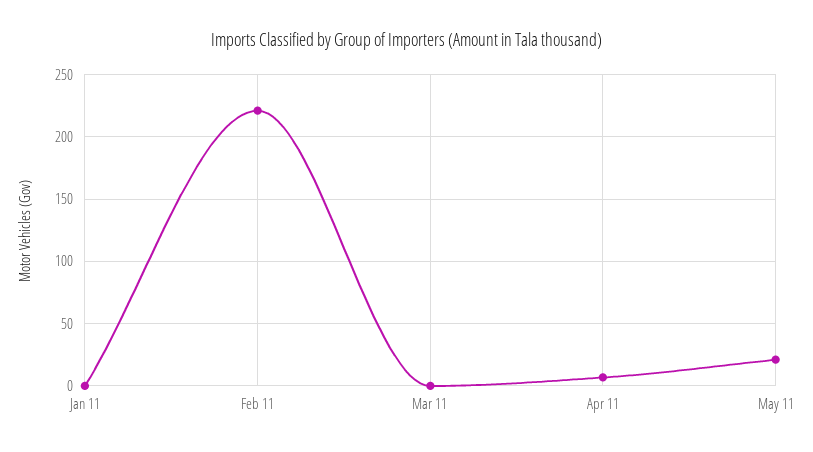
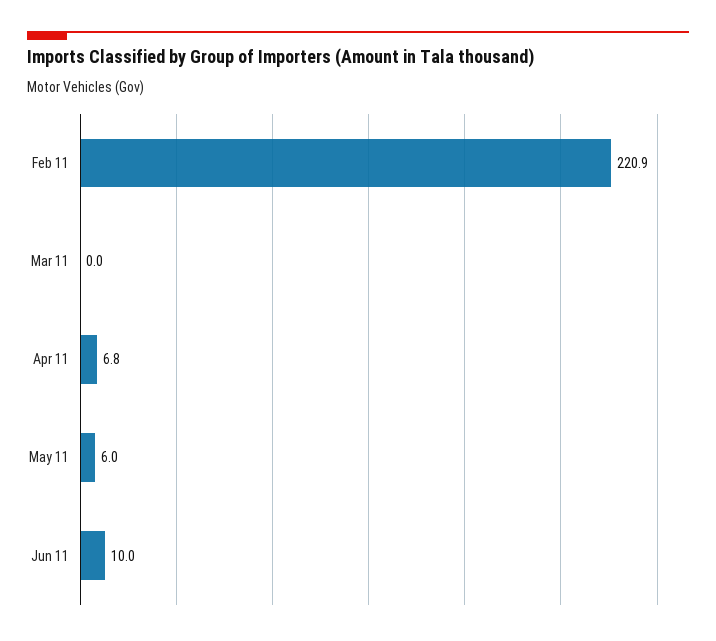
Jan 11: 0 -> none
May 11: 20 -> 6
Jun 11: none -> 10

